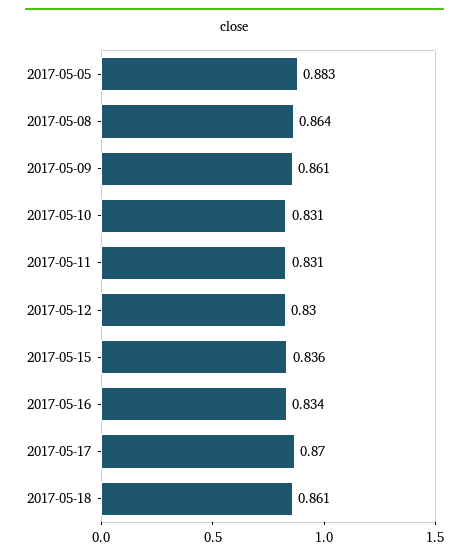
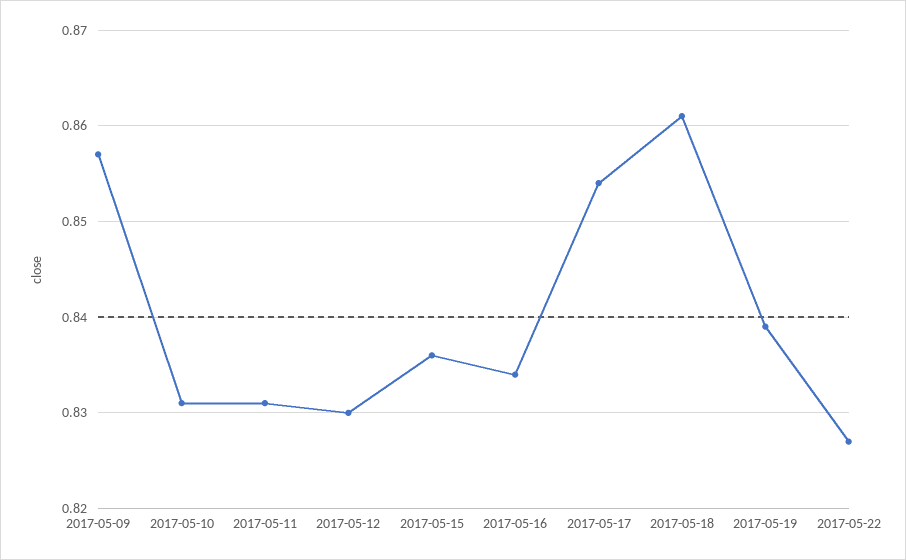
2017-05-05: 0.883 -> none
2017-05-08: 0.864 -> none
2017-05-09: 0.861 -> 0.857
2017-05-17: 0.87 -> 0.854
2017-05-19: none -> 0.839
2017-05-22: none -> 0.827

